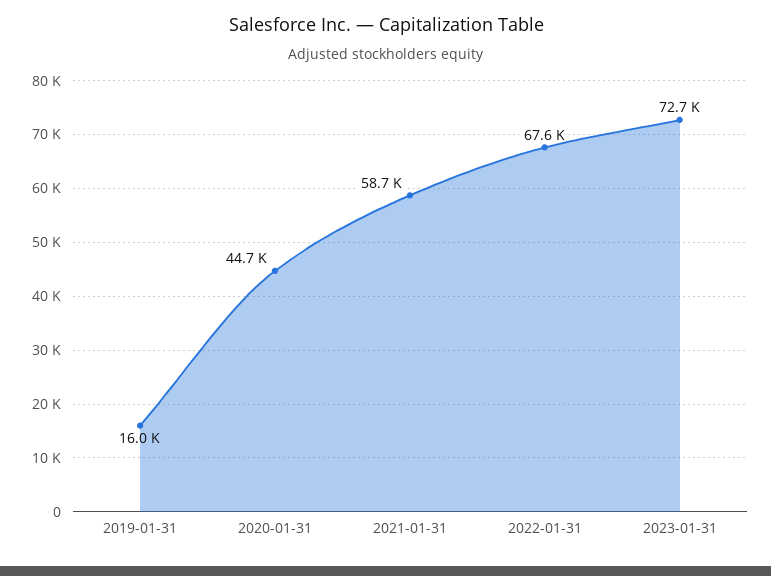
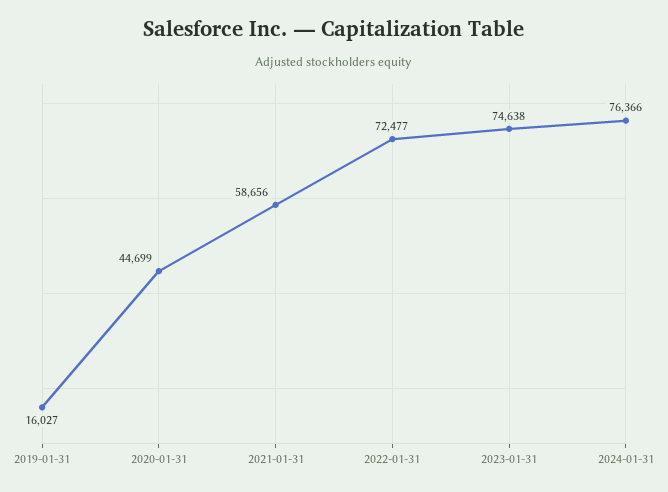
2022-01-31: 67600 -> 72477
2023-01-31: 72700 -> 74638
2024-01-31: none -> 76366

